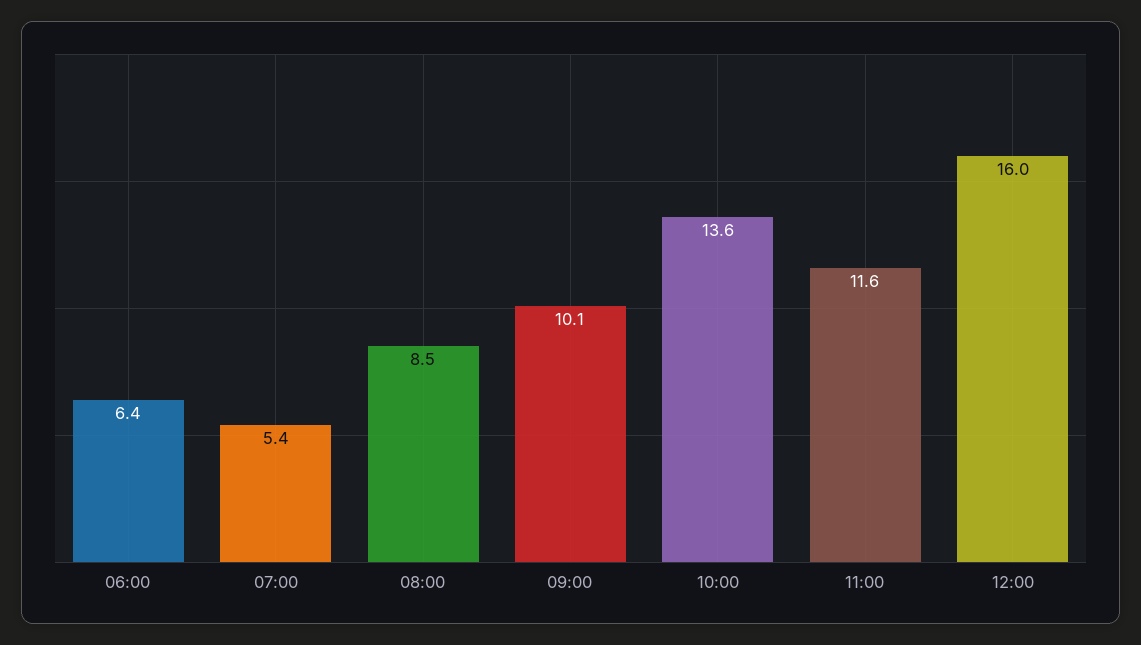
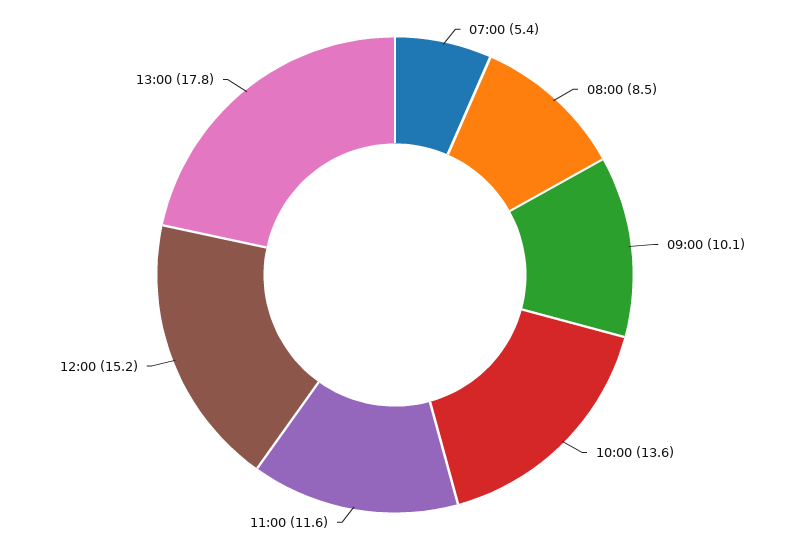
06:00: 6.4 -> none
12:00: 16 -> 15.2
13:00: none -> 17.8

